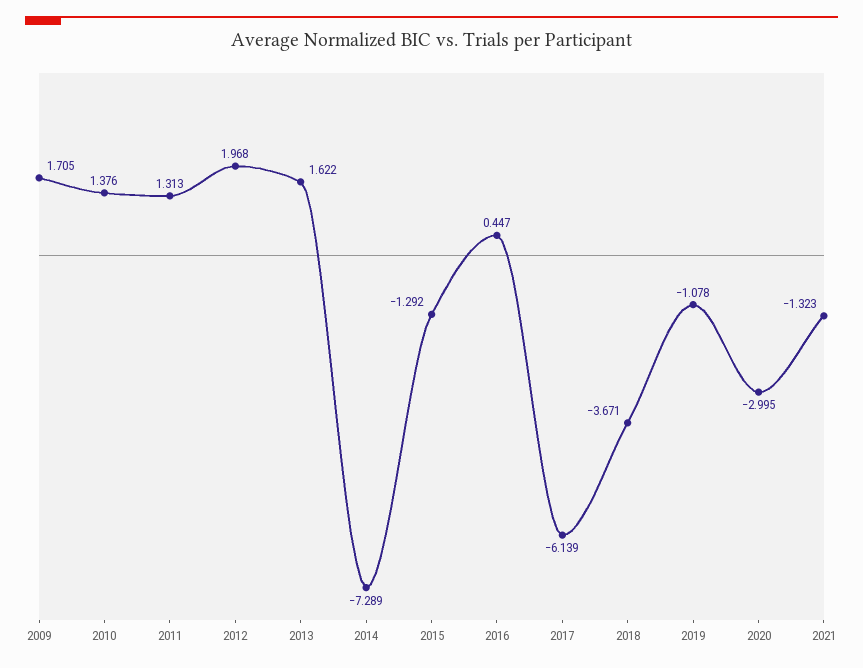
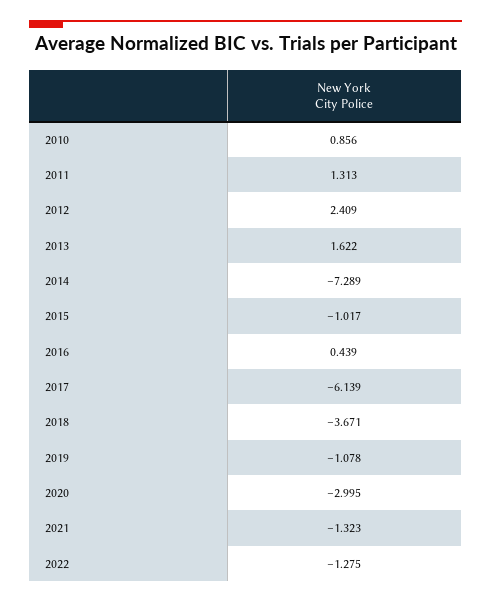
2009: 1.705 -> none
2010: 1.376 -> 0.856
2012: 1.968 -> 2.409
2015: -1.292 -> -1.017
2016: 0.447 -> 0.439
2022: none -> -1.275

